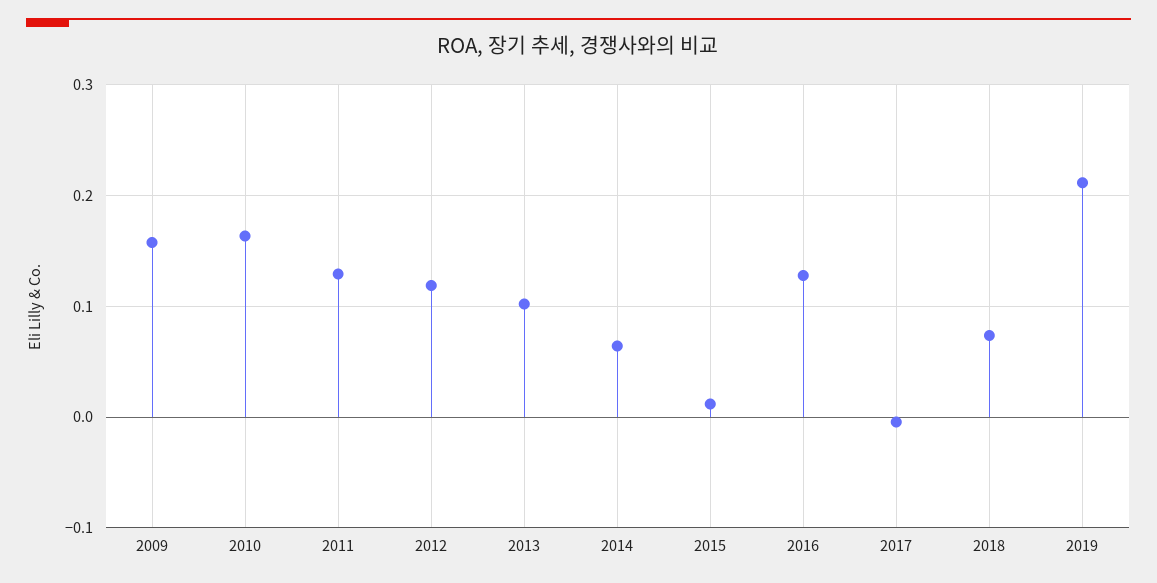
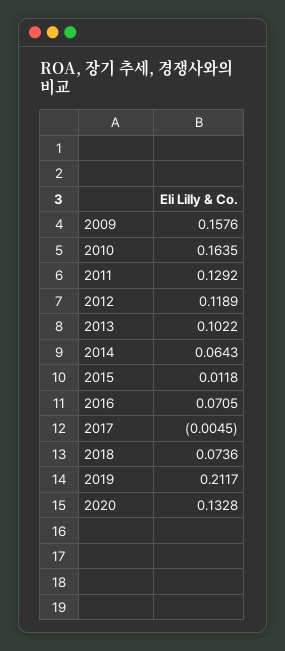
2016: 0.13 -> 0.0705
2020: none -> 0.1328

